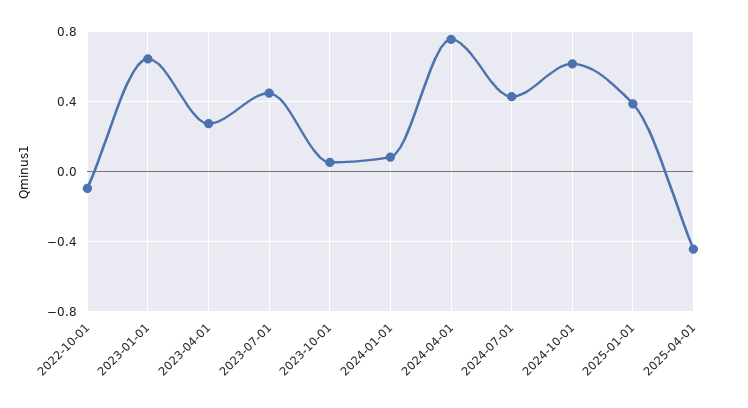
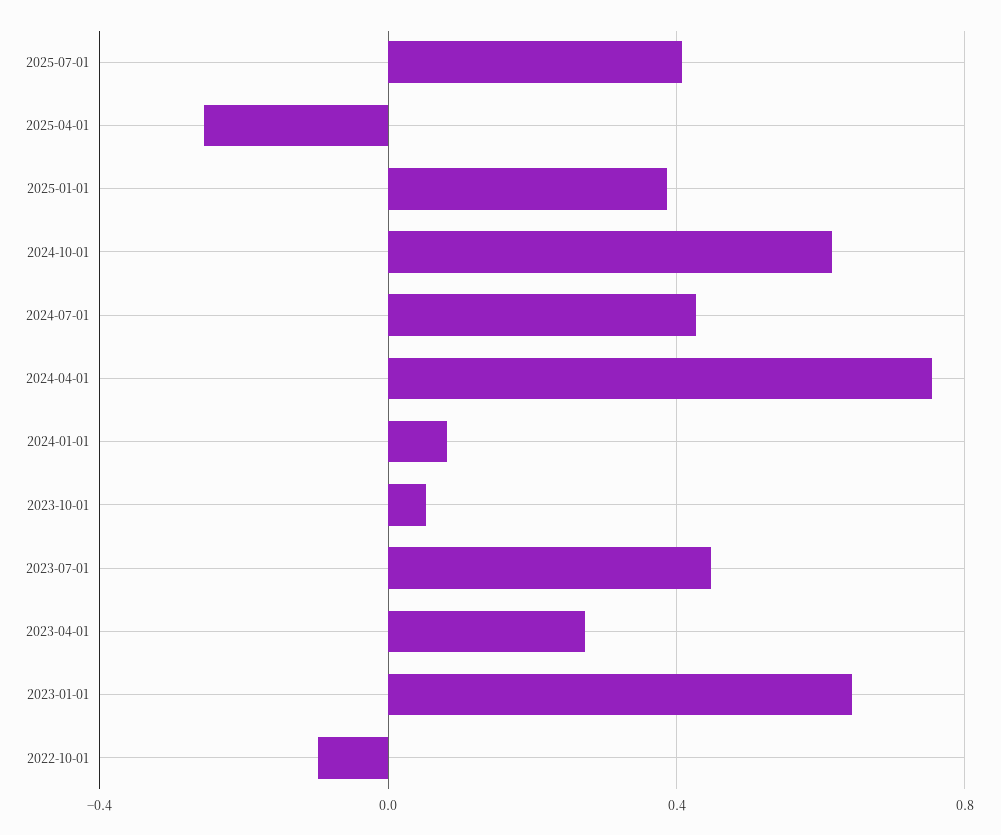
2025-04-01: -0.45 -> -0.25
2025-07-01: none -> 0.4

